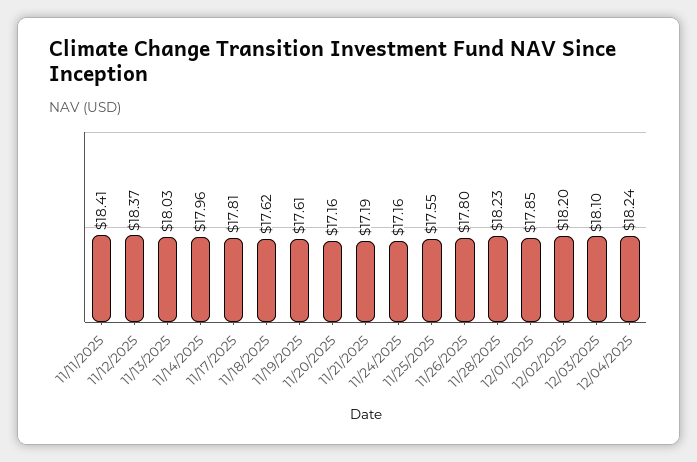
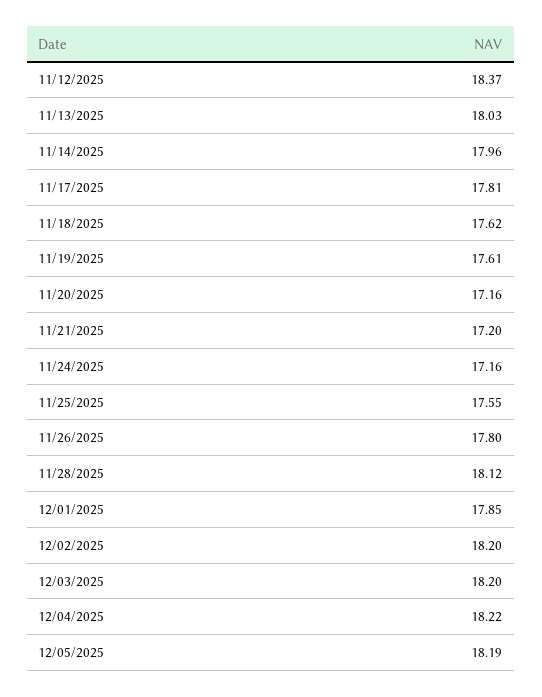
11/11/2025: 18.41 -> none
11/21/2025: 17.19 -> 17.2
11/28/2025: 18.23 -> 18.12
12/03/2025: 18.1 -> 18.2
12/04/2025: 18.24 -> 18.22
12/05/2025: none -> 18.19

